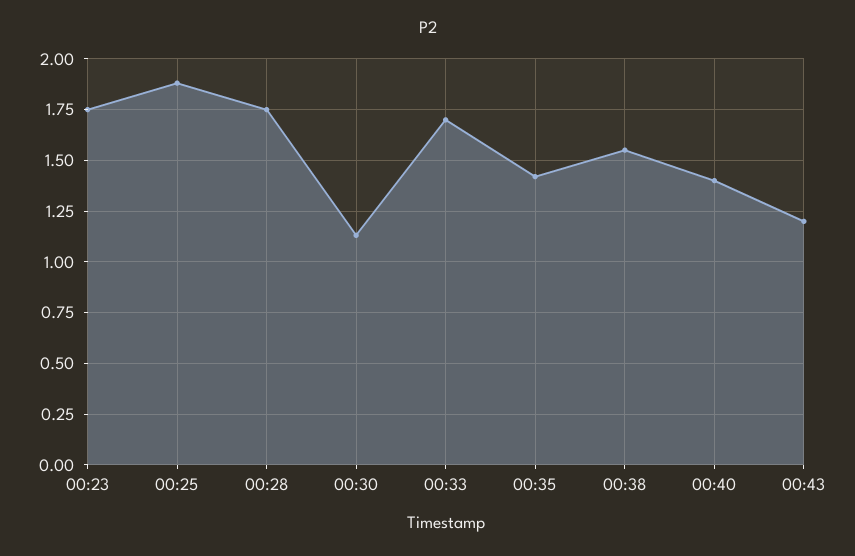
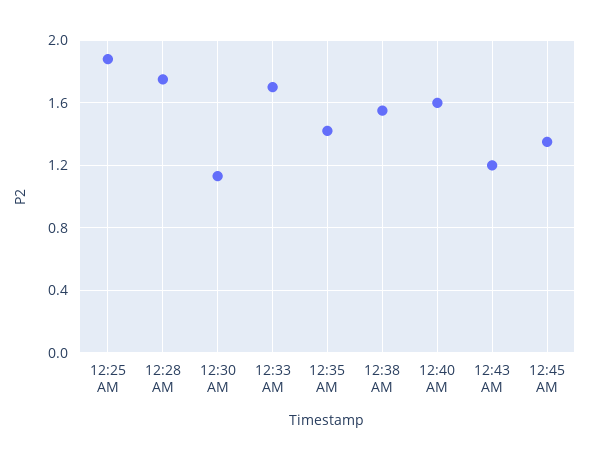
00:23: 1.75 -> none
00:40: 1.4 -> 1.6
12:45 AM: none -> 1.35

